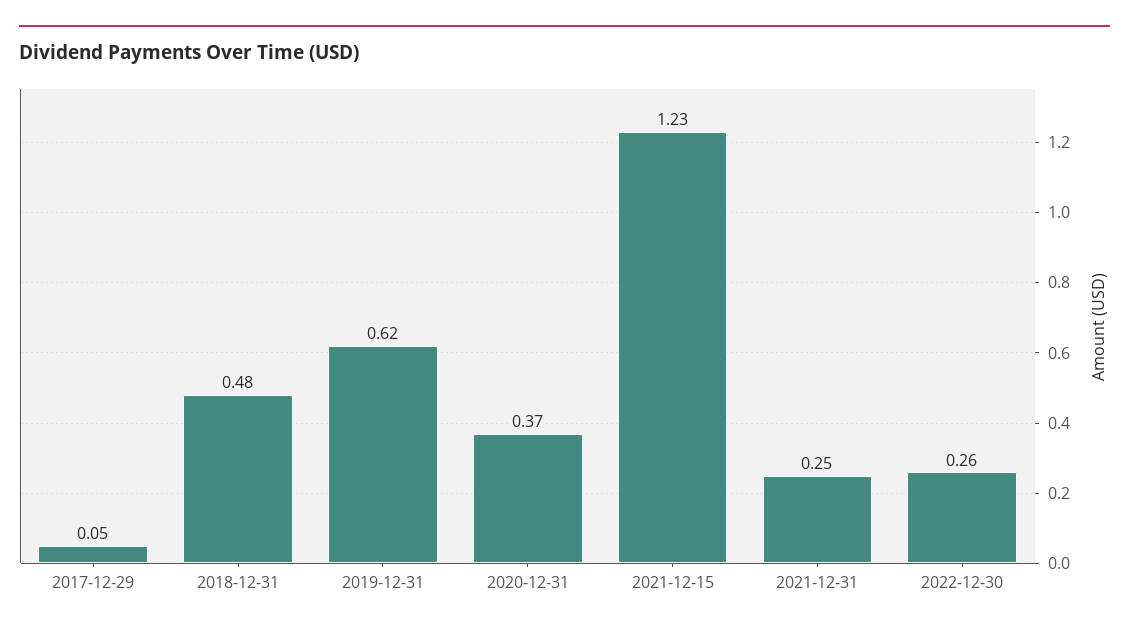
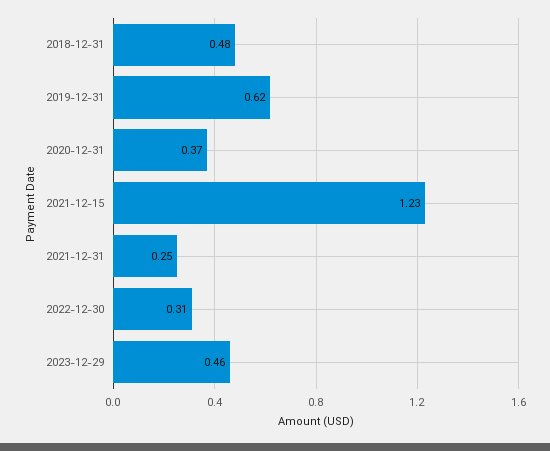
2017-12-29: 0.05 -> none
2022-12-30: 0.26 -> 0.31
2023-12-29: none -> 0.46

